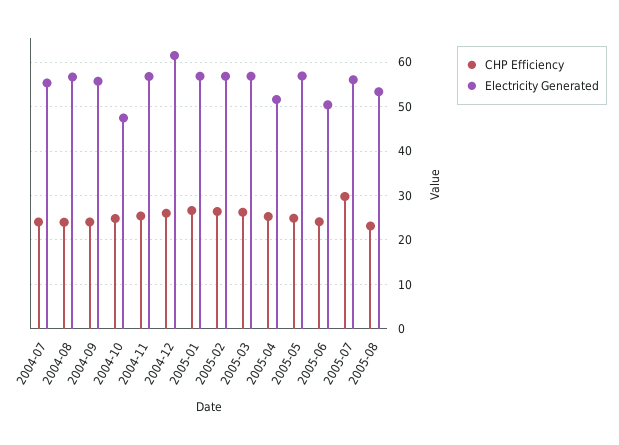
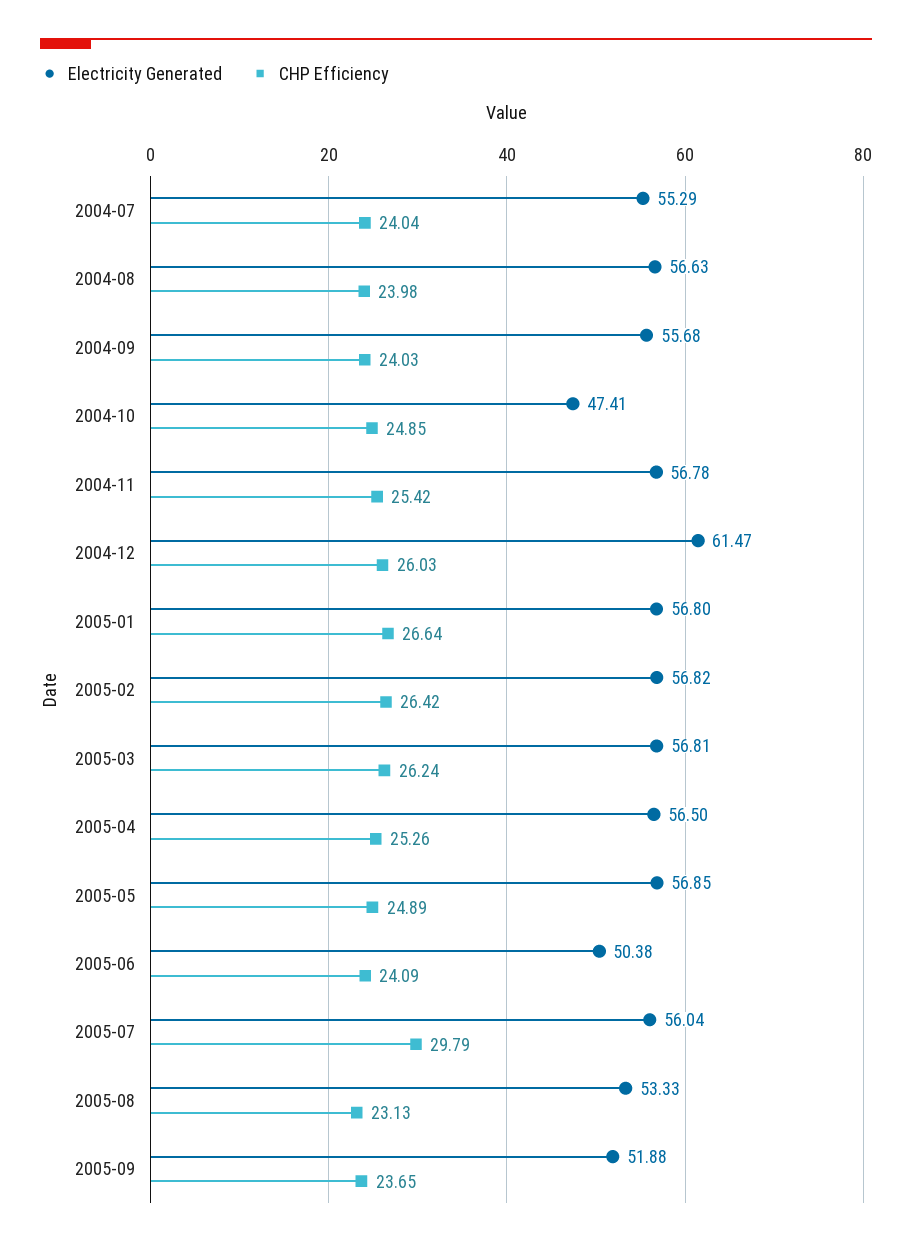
Electricity Generated, 2005-04: 52 -> 56.5
Electricity Generated, 2005-09: none -> 51.88
CHP Efficiency, 2005-09: none -> 23.65

